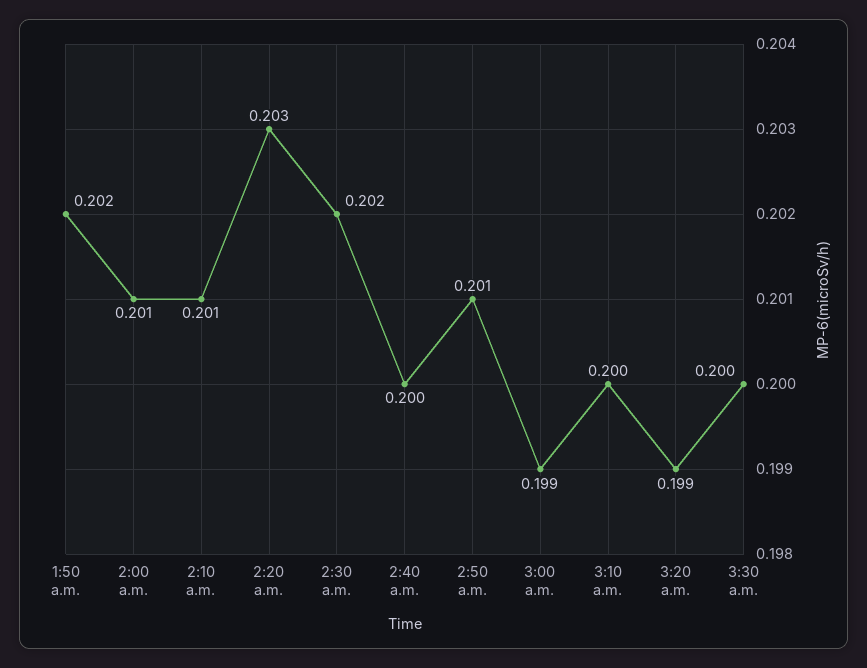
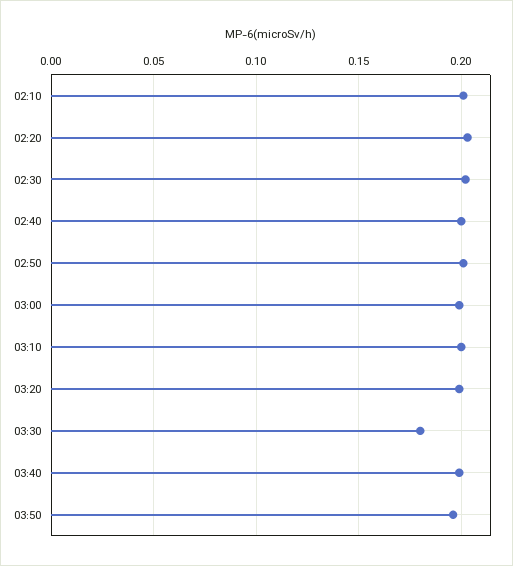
1:50 a.m.: 0.202 -> none
2:00 a.m.: 0.201 -> none
3:30 a.m.: 0.2 -> 0.18
03:40: none -> 0.2
03:50: none -> 0.195

